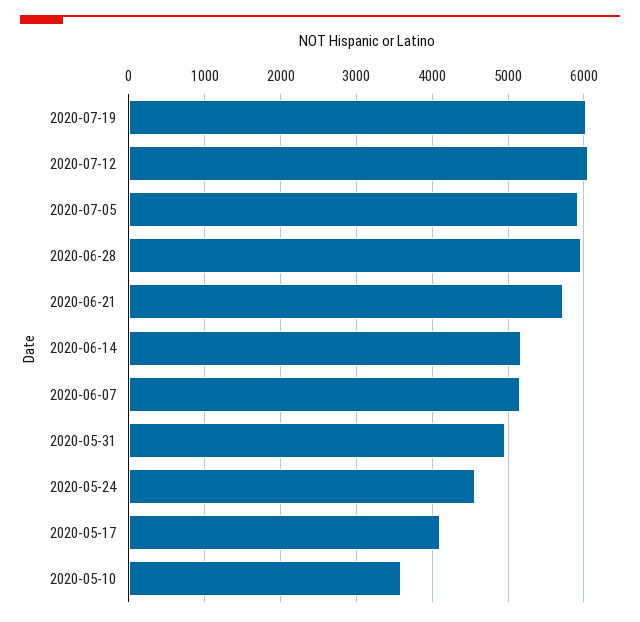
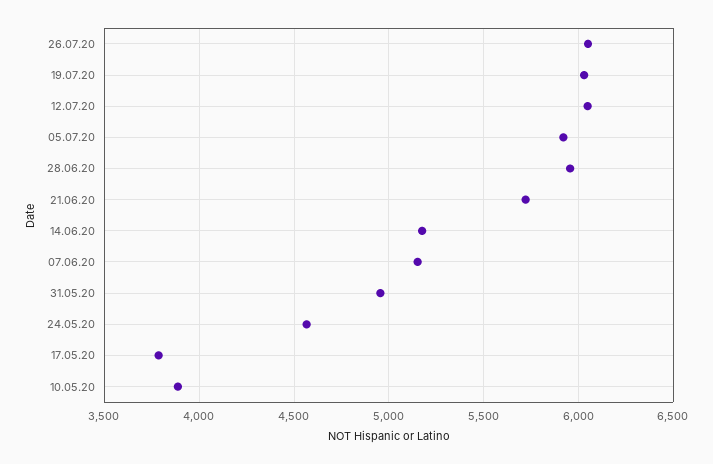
2020-05-17: 4100 -> 3800
2020-05-10: 3600 -> 3900
26.07.20: none -> 6050

